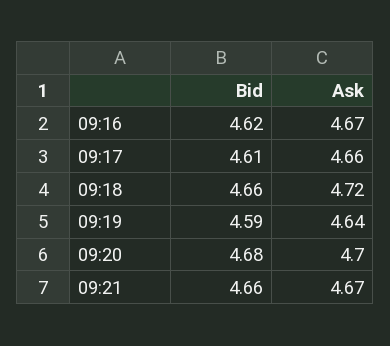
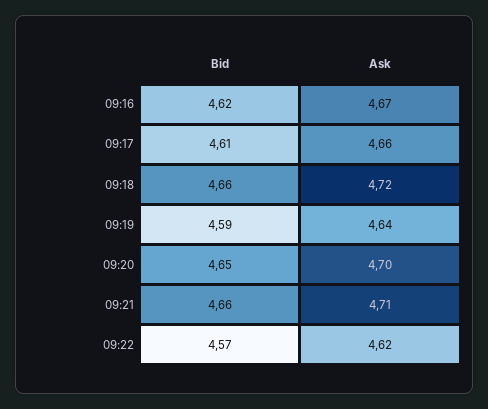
Bid, 09:20: 4.68 -> 4.65
Ask, 09:21: 4.67 -> 4.71
Bid, 09:22: none -> 4.57
Ask, 09:22: none -> 4.62

